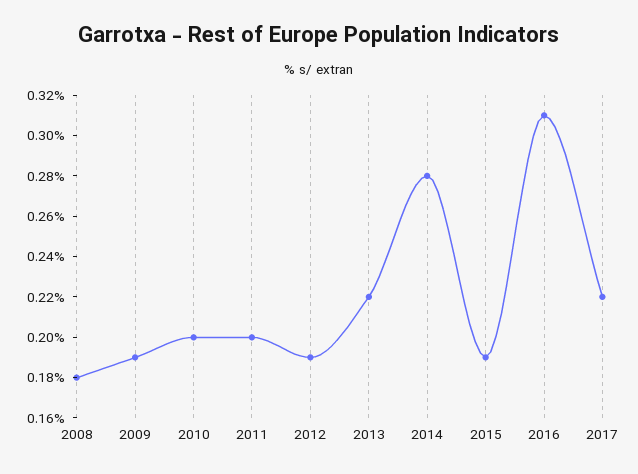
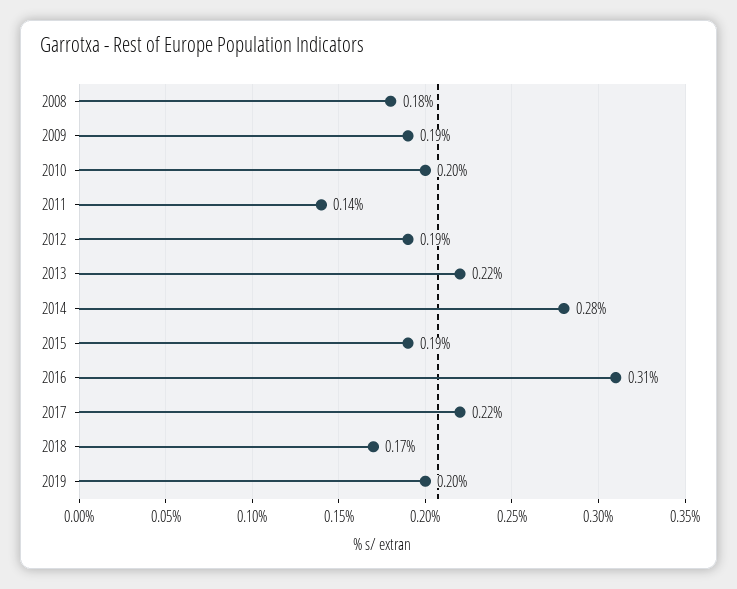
2011: 0.2 -> 0.14
2018: none -> 0.17
2019: none -> 0.2

